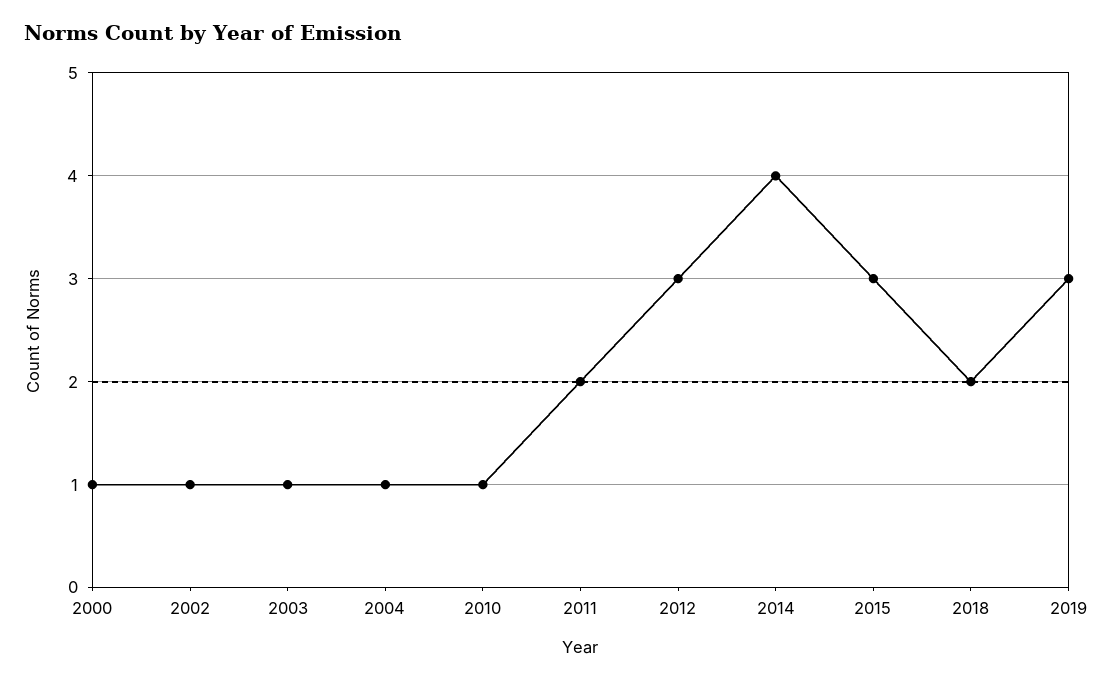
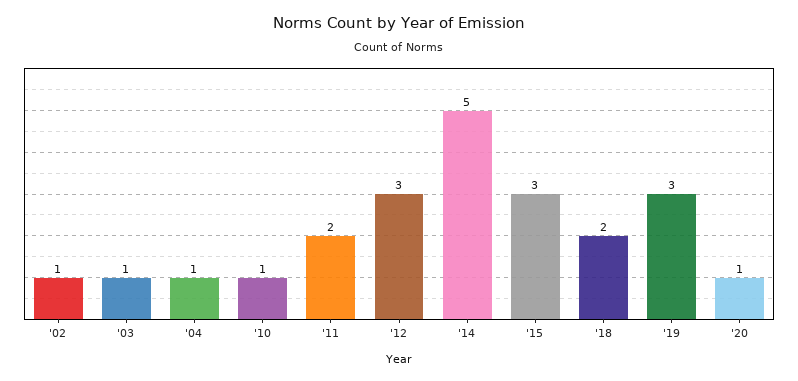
2000: 1 -> none
2014: 4 -> 5
'20: none -> 1

